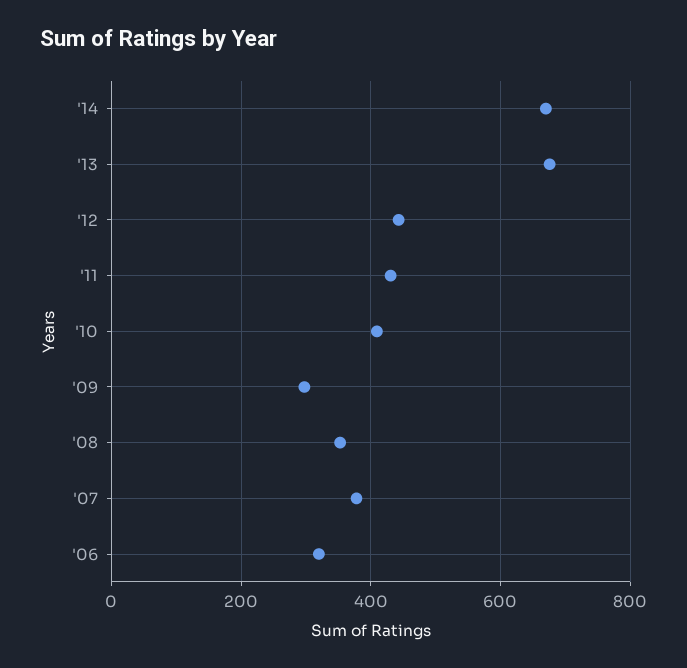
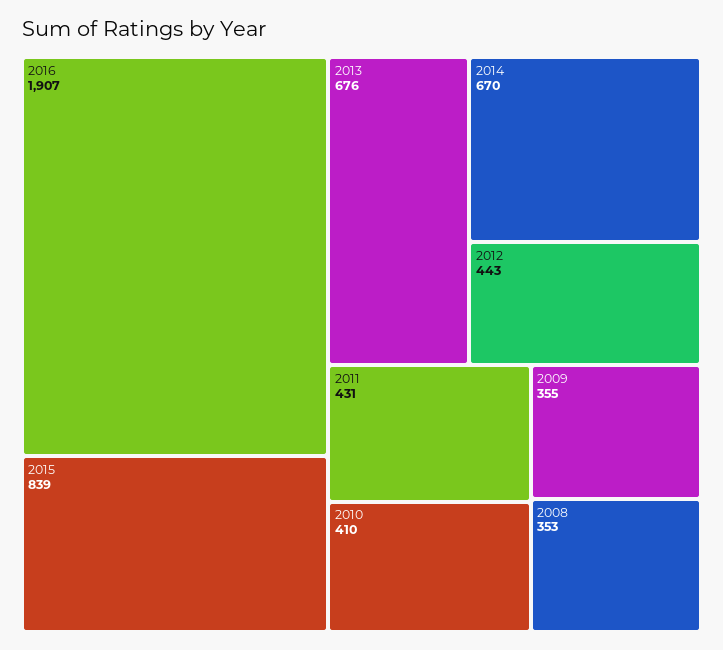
'09: 300 -> 355
'07: 380 -> none
'06: 320 -> none
2016: none -> 1907
2015: none -> 839

